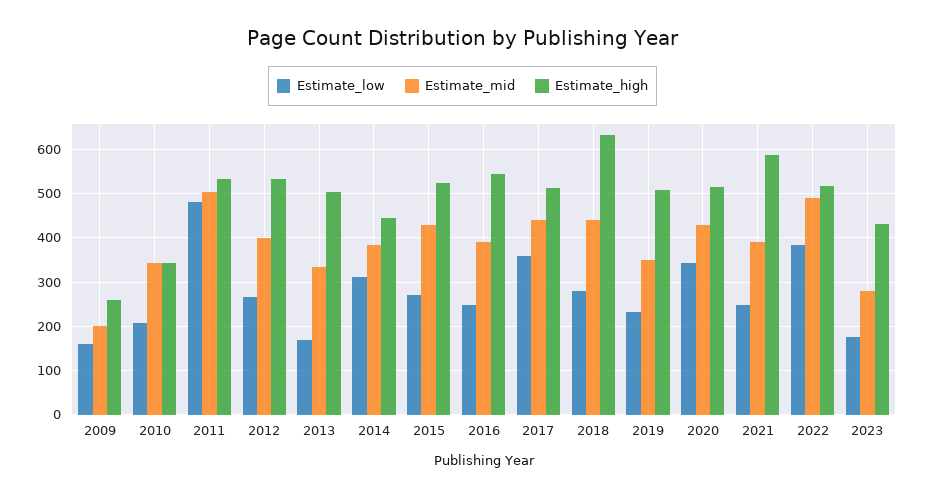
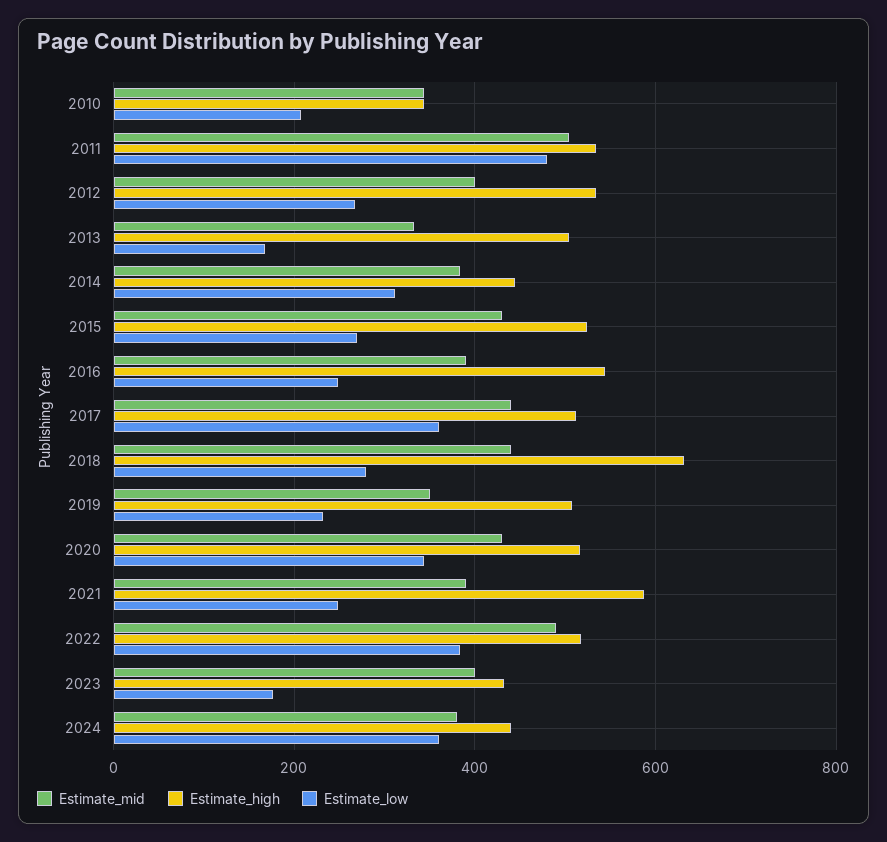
Estimate_low, 2009: 160 -> none
Estimate_mid, 2009: 200 -> none
Estimate_high, 2009: 260 -> none
Estimate_mid, 2023: 280 -> 400
Estimate_mid, 2024: none -> 380
Estimate_high, 2024: none -> 440
Estimate_low, 2024: none -> 360

